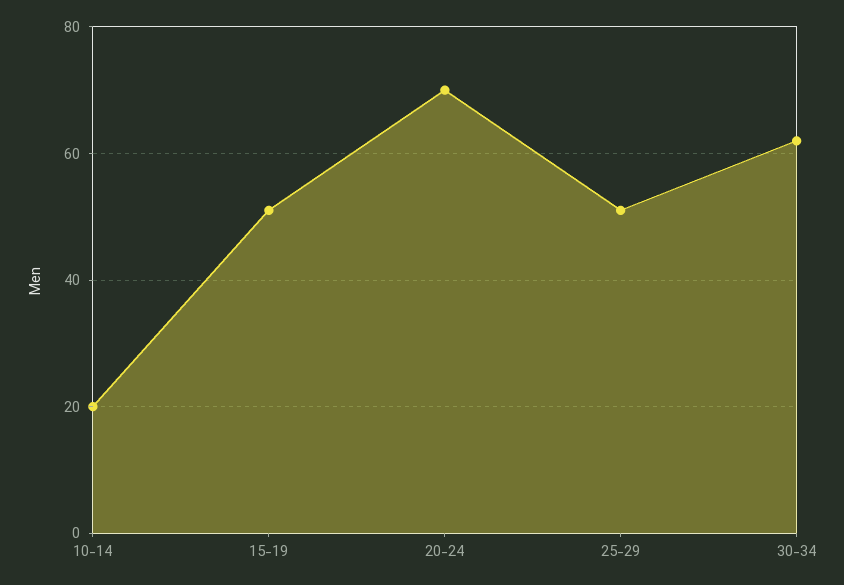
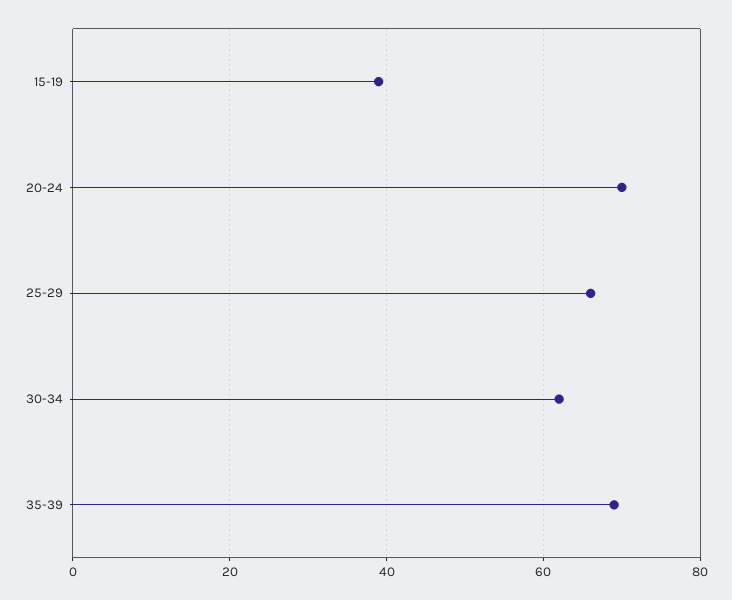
10-14: 20 -> none
15-19: 50 -> 40
25-29: 50 -> 65
35-39: none -> 70

